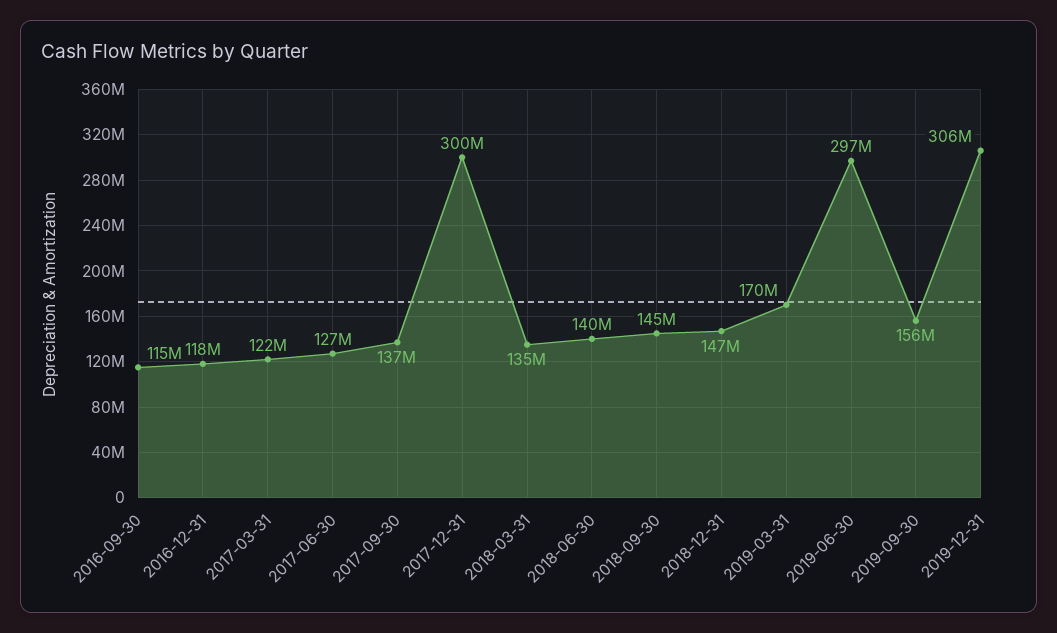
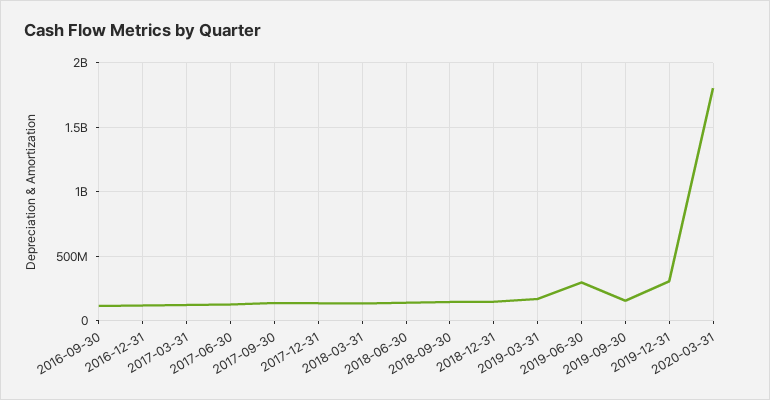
2017-12-31: 300000000 -> 150000000
2020-03-31: none -> 1800000000

